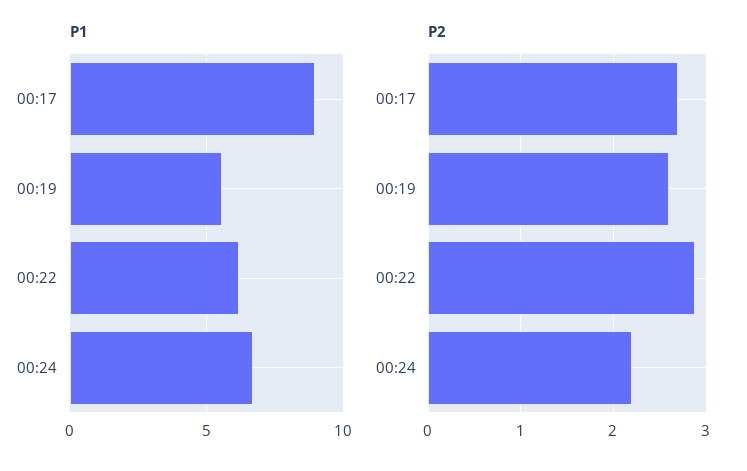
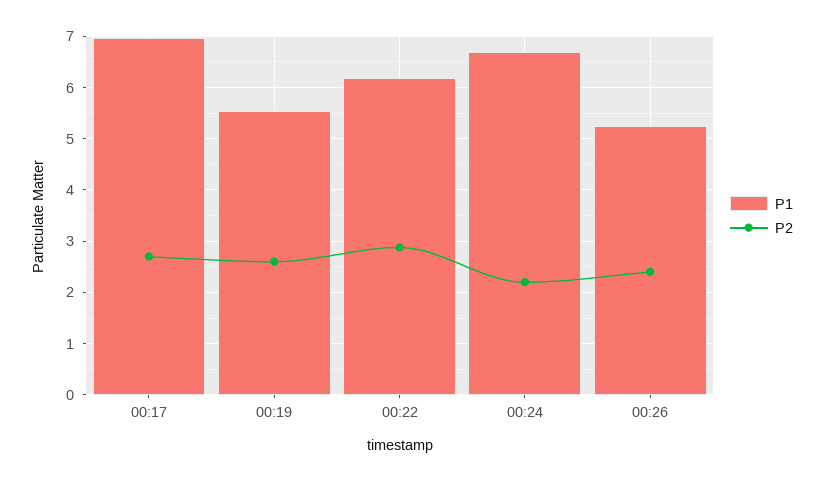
P1, 00:17: 9 -> 7
P1, 00:26: none -> 5.2
P2, 00:26: none -> 2.4

